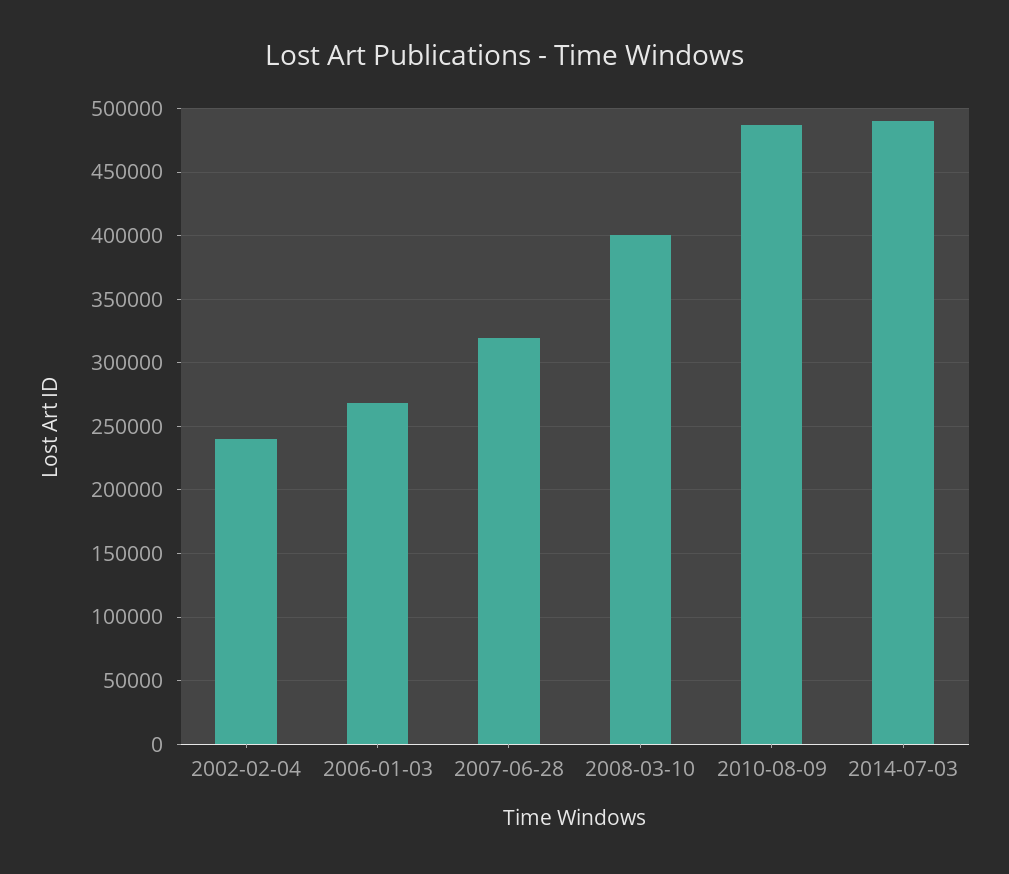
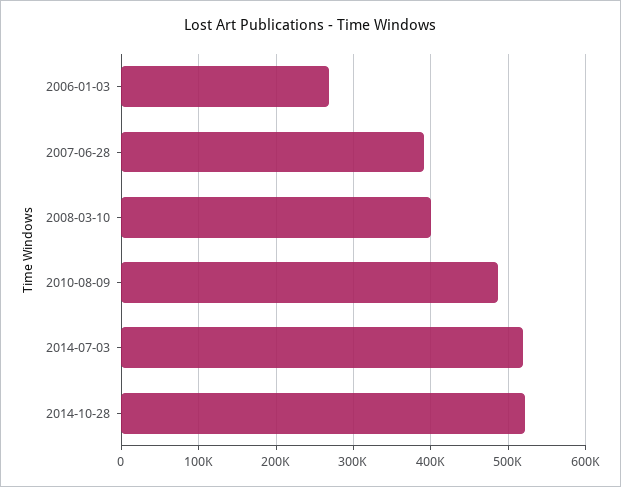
2002-02-04: 240000 -> none
2007-06-28: 320000 -> 390000
2014-07-03: 490000 -> 520000
2014-10-28: none -> 520000

